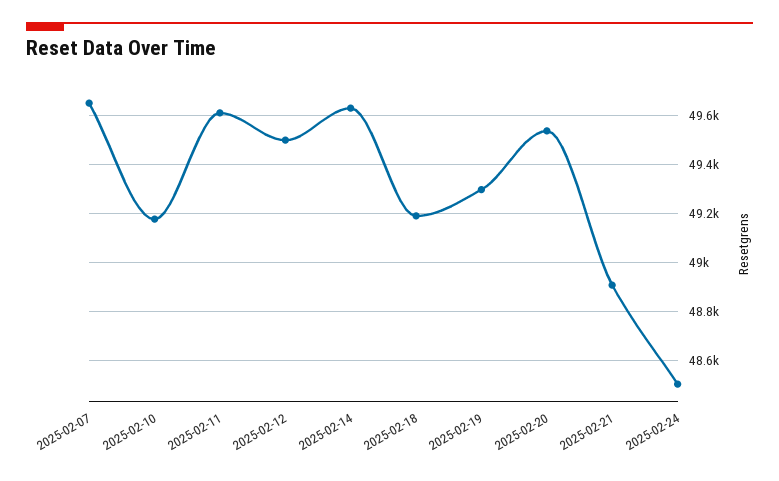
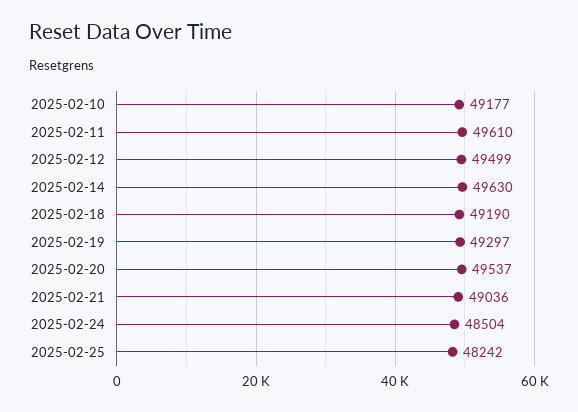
2025-02-07: 49650 -> none
2025-02-21: 48900 -> 49036
2025-02-25: none -> 48242

